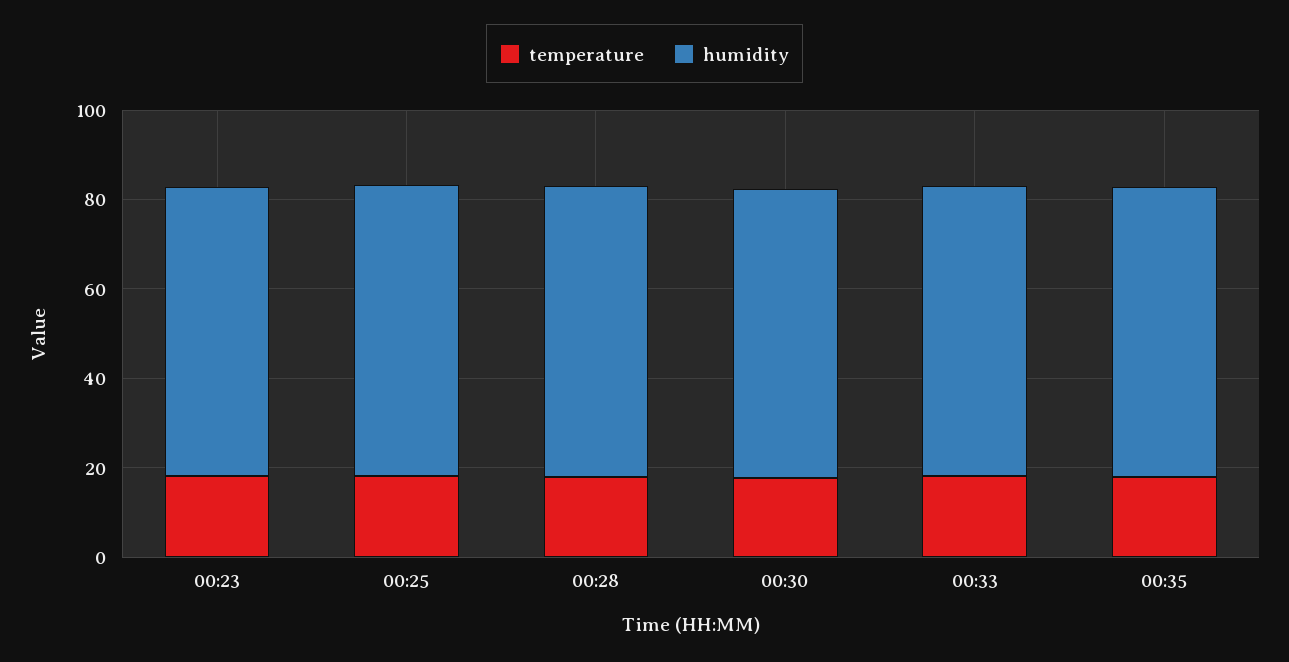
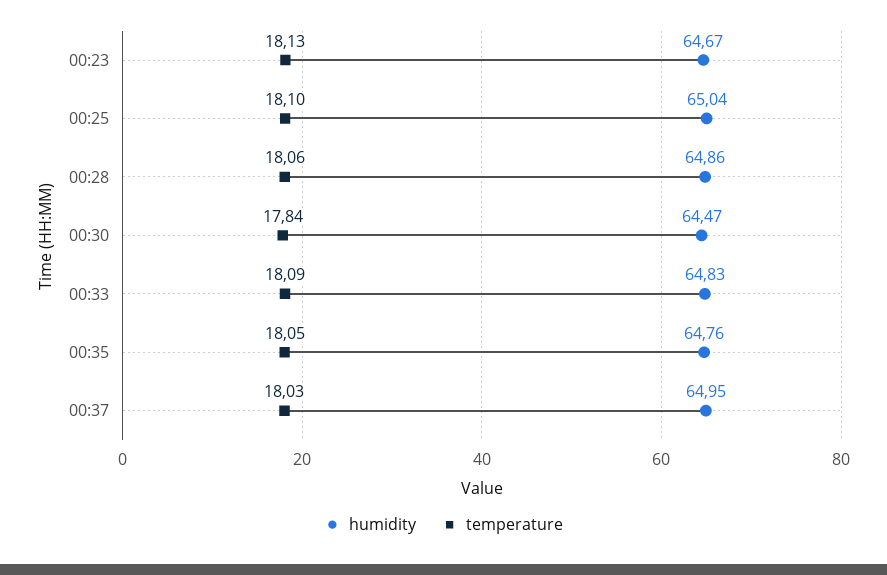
humidity, 00:37: none -> 64.95
temperature, 00:37: none -> 18.03

